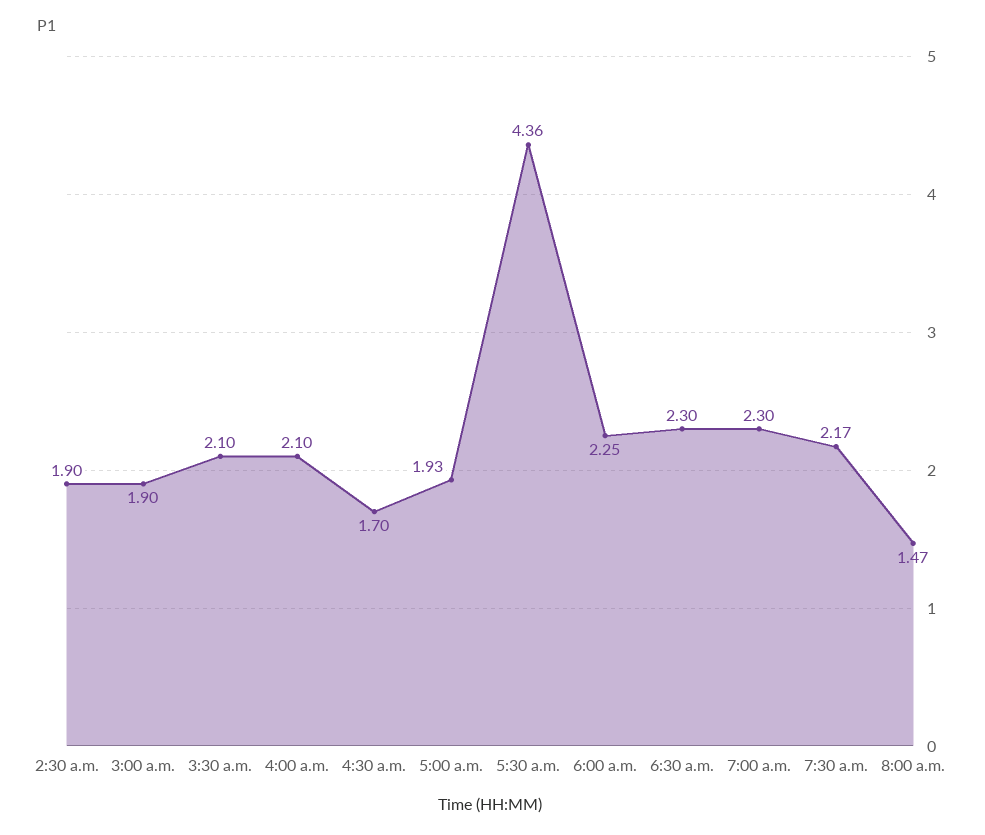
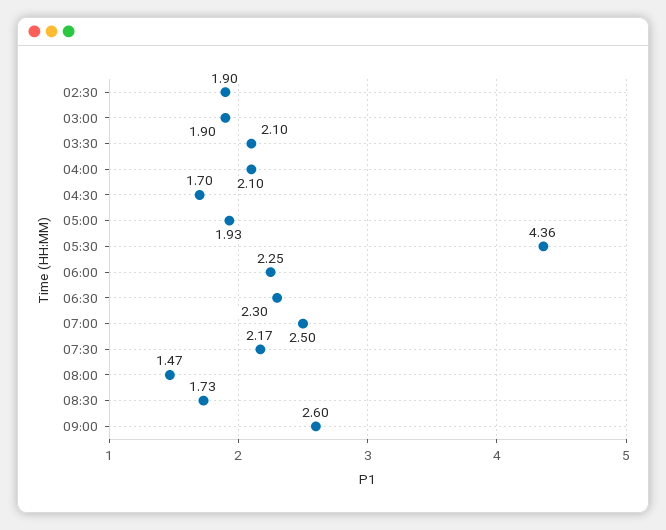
7:00 a.m.: 2.3 -> 2.5
08:30: none -> 1.73
09:00: none -> 2.6

